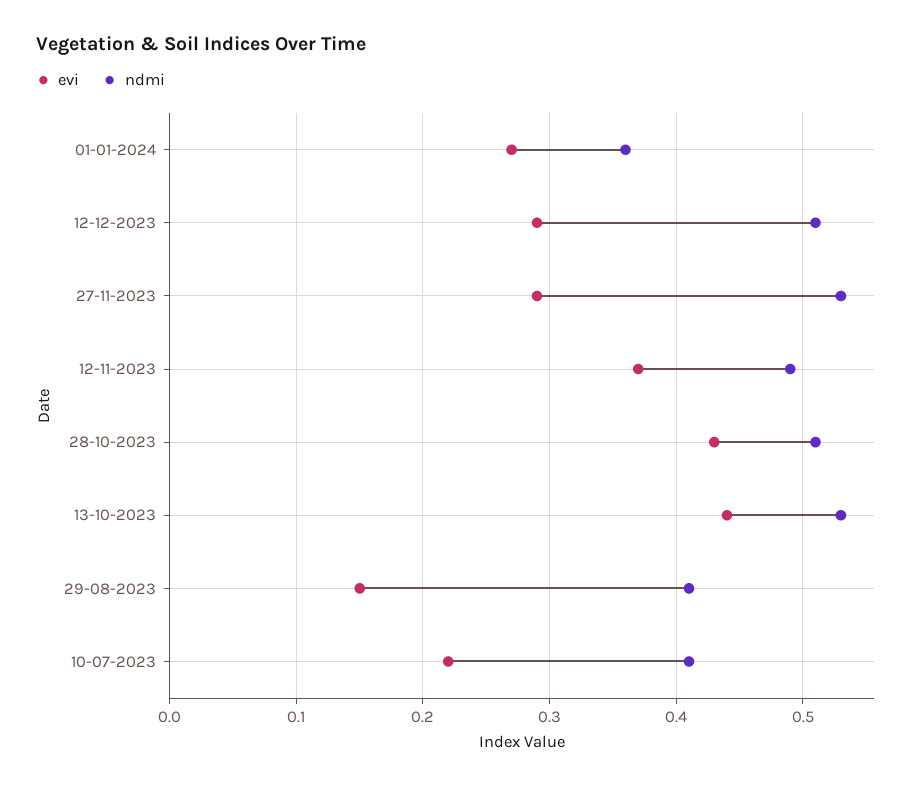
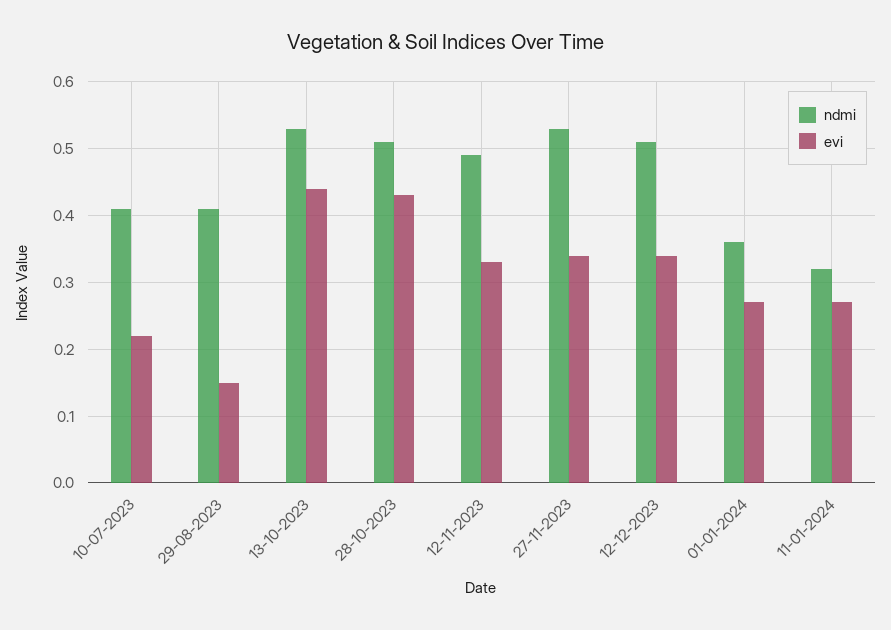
evi, 12-12-2023: 0.29 -> 0.34
evi, 27-11-2023: 0.29 -> 0.34
evi, 12-11-2023: 0.37 -> 0.33
ndmi, 11-01-2024: none -> 0.32
evi, 11-01-2024: none -> 0.27

